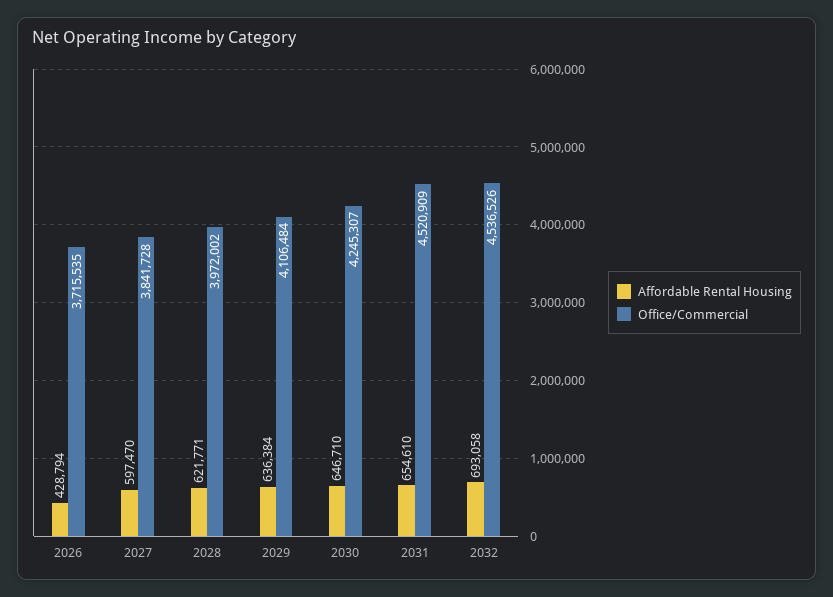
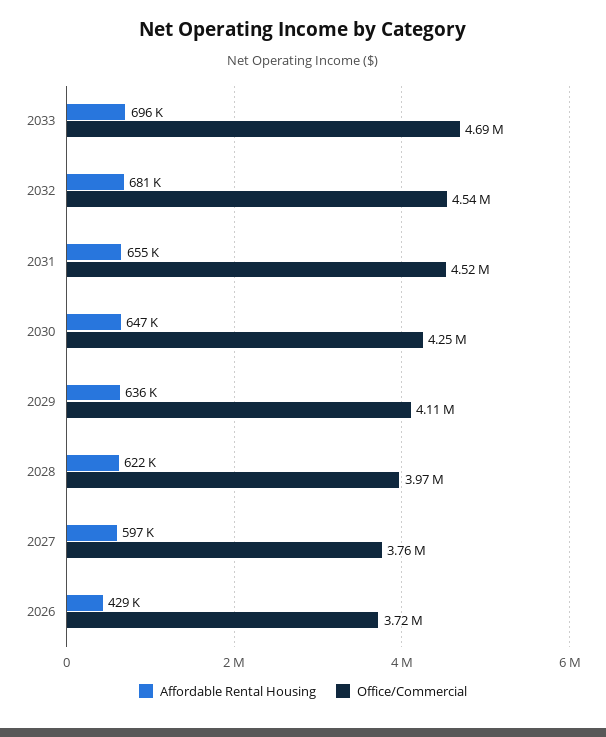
Office/Commercial, 2027: 3841728 -> 3760000
Affordable Rental Housing, 2032: 693058 -> 681000
Affordable Rental Housing, 2033: none -> 696000
Office/Commercial, 2033: none -> 4690000

